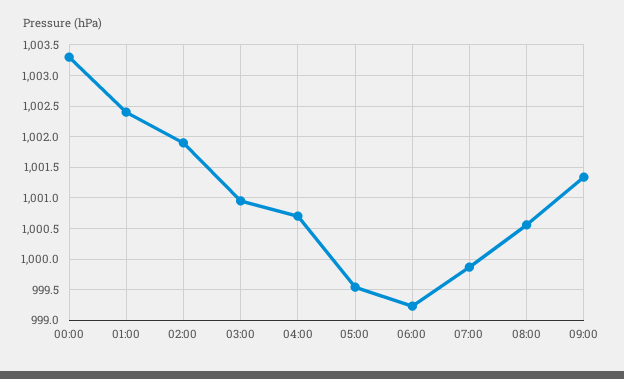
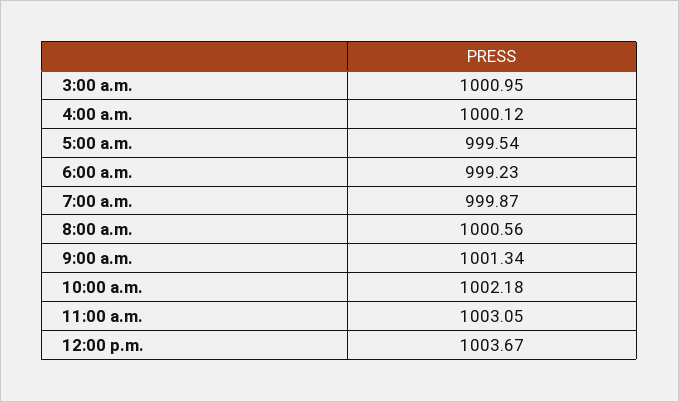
00:00: 1003.3 -> none
01:00: 1002.4 -> none
02:00: 1001.9 -> none
04:00: 1000.7 -> 1000.12
10:00 a.m.: none -> 1002.18
11:00 a.m.: none -> 1003.05
12:00 p.m.: none -> 1003.67

